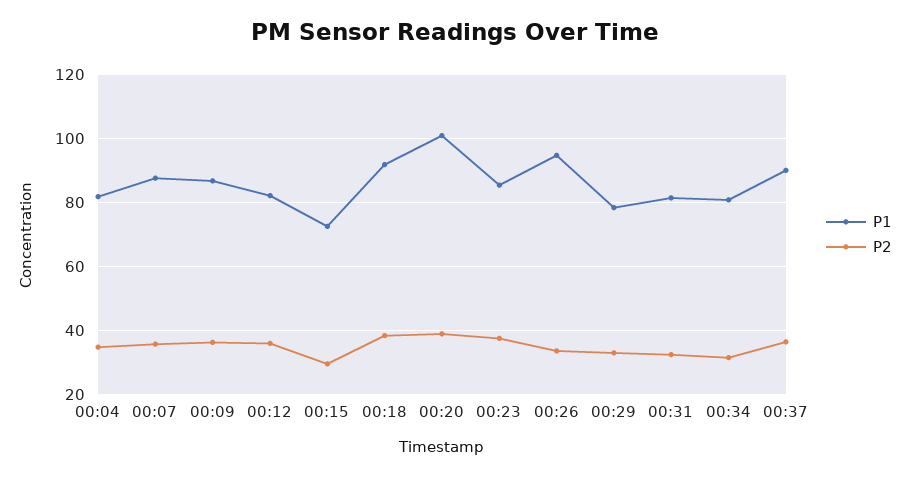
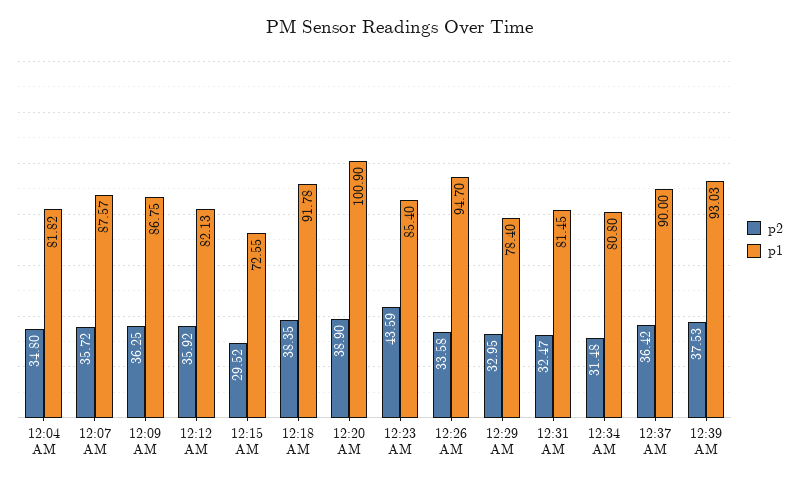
P2, 00:23: 38 -> 43.59
P2, 12:39 AM: none -> 37.53
P1, 12:39 AM: none -> 93.03

